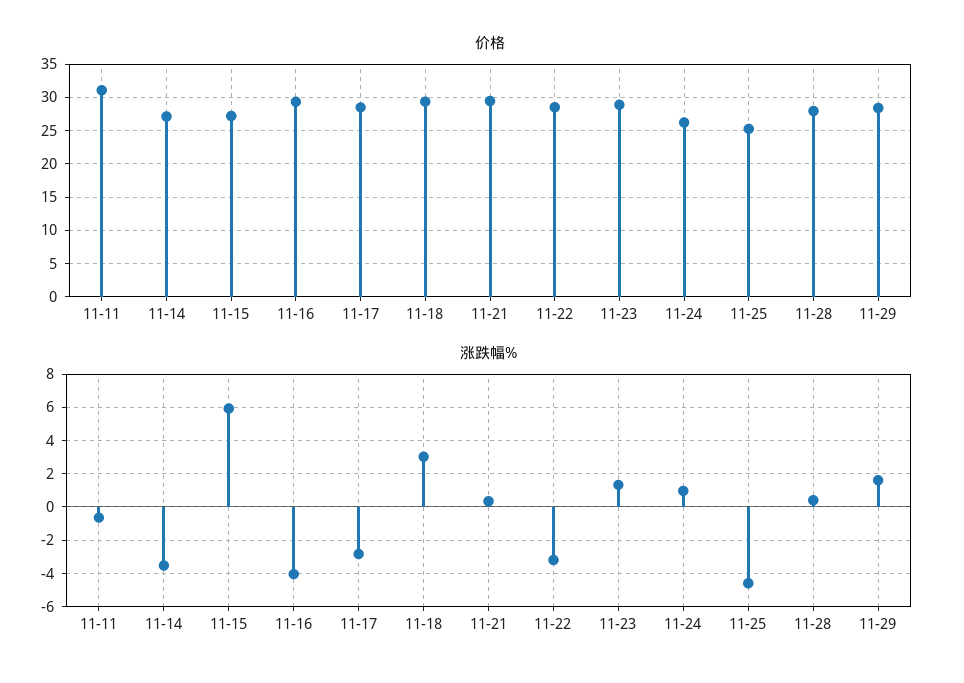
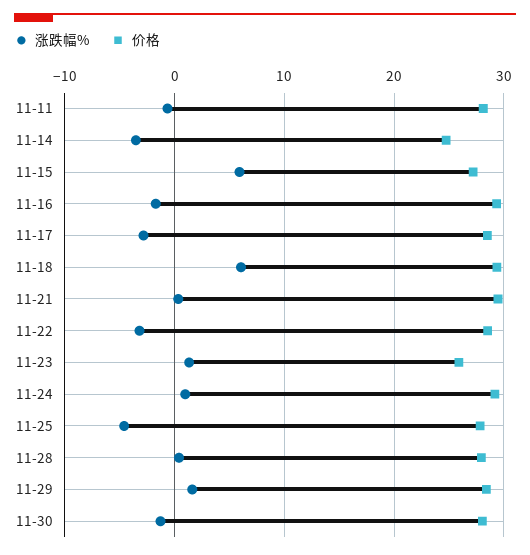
价格, 11-11: 31 -> 28
价格, 11-14: 27 -> 25
价格, 11-23: 29 -> 26
价格, 11-24: 26 -> 29
价格, 11-25: 25 -> 28
涨跌幅%, 11-16: -4 -> -2
涨跌幅%, 11-18: 3 -> 6
涨跌幅%, 11-30: none -> -1
价格, 11-30: none -> 28

